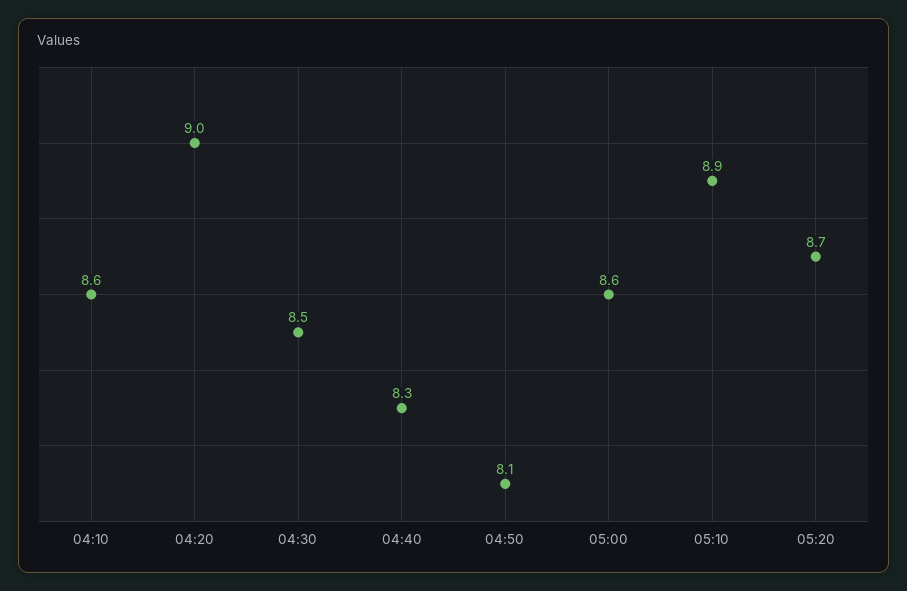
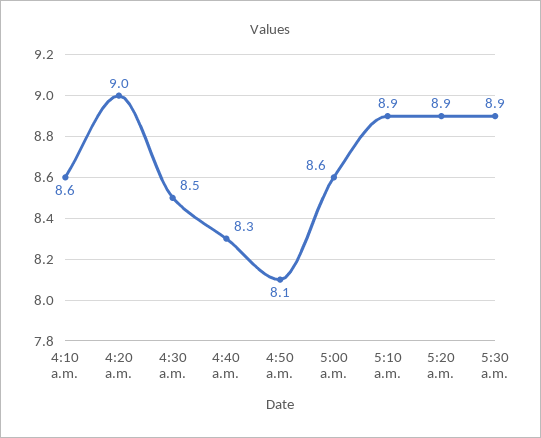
05:20: 8.7 -> 8.9
5:30 a.m.: none -> 8.9

